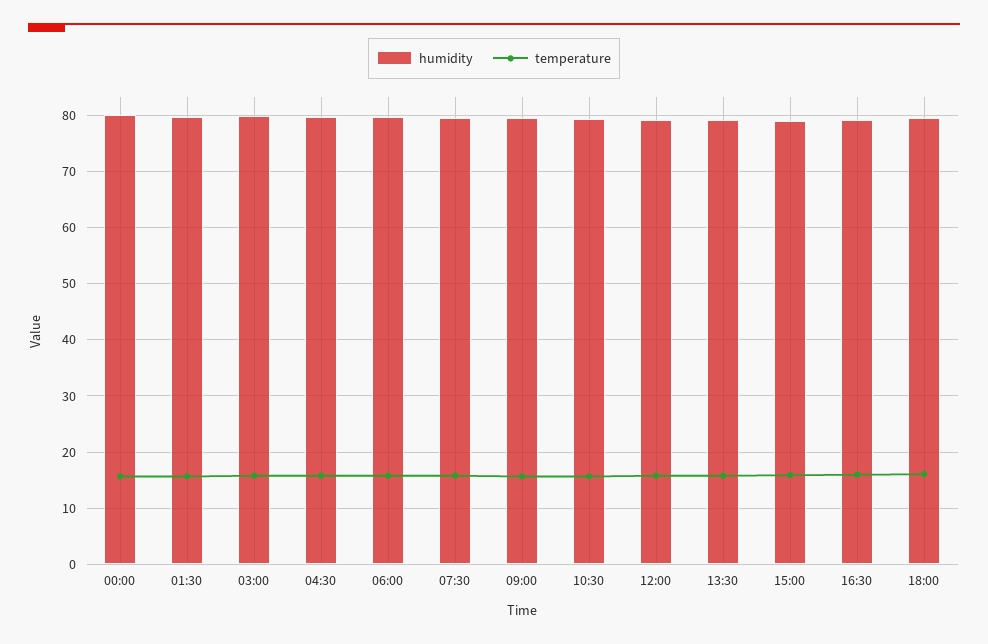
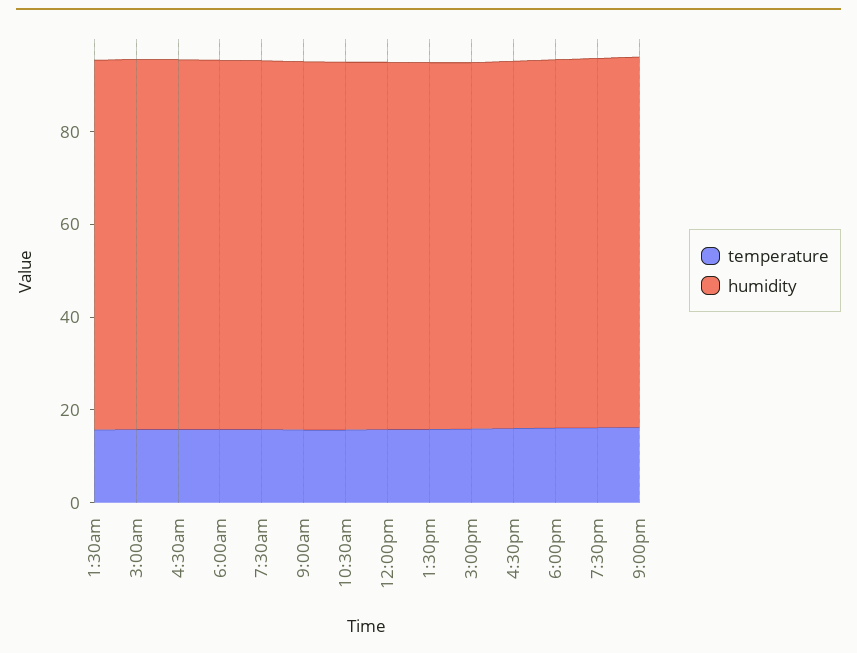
humidity, 00:00: 80 -> none
temperature, 00:00: 16 -> none
temperature, 7:30pm: none -> 15
humidity, 7:30pm: none -> 80
temperature, 9:00pm: none -> 15
humidity, 9:00pm: none -> 80

